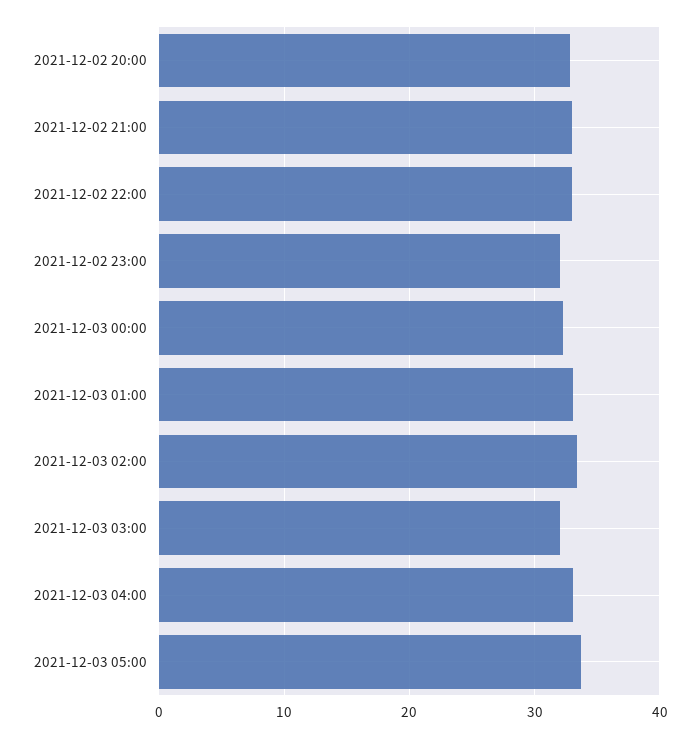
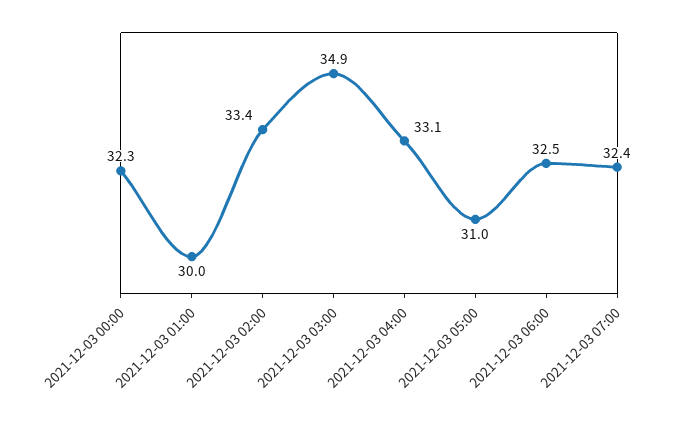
2021-12-02 20:00: 33 -> none
2021-12-02 21:00: 33 -> none
2021-12-02 22:00: 33 -> none
2021-12-02 23:00: 32 -> none
2021-12-03 01:00: 33 -> 30
2021-12-03 03:00: 32 -> 34.9
2021-12-03 05:00: 34 -> 31
2021-12-03 06:00: none -> 32.5
2021-12-03 07:00: none -> 32.4

